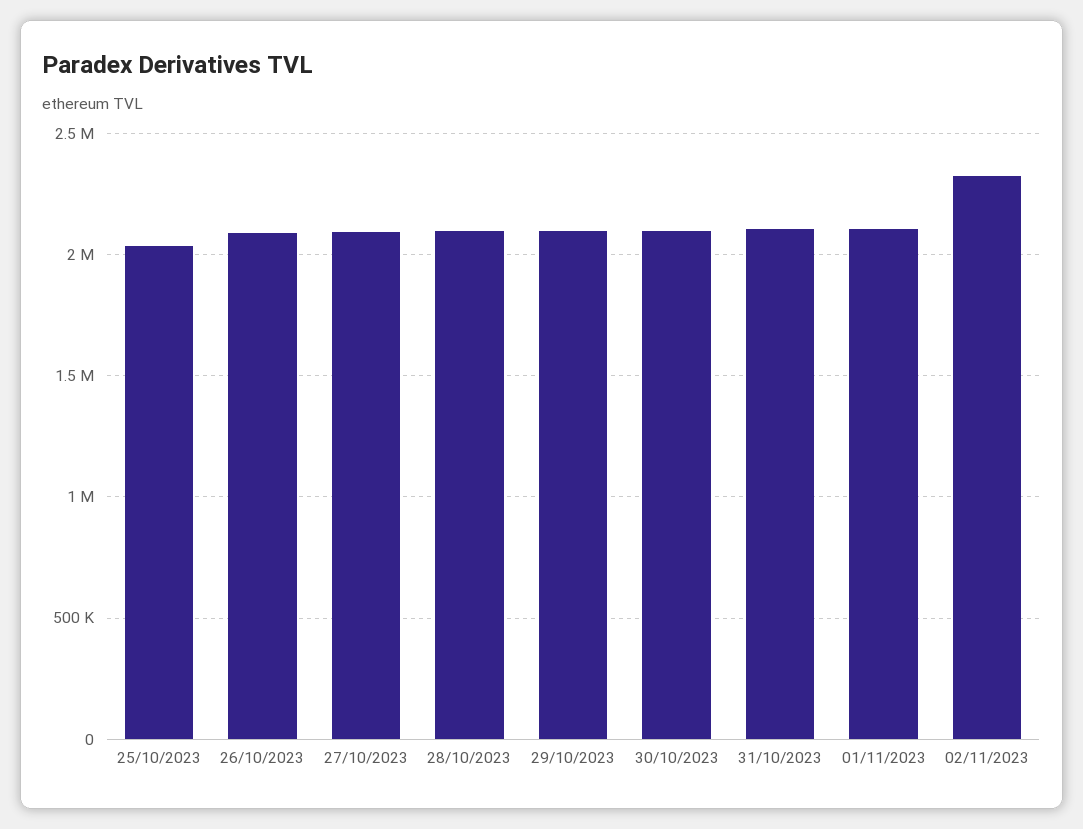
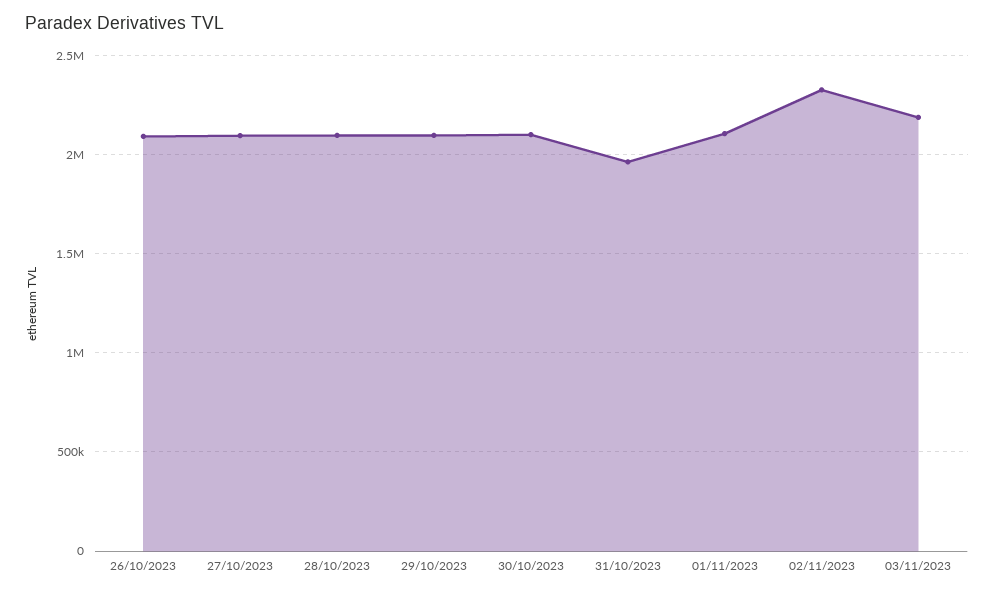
25/10/2023: 2050000 -> none
31/10/2023: 2100000 -> 1950000
03/11/2023: none -> 2200000

